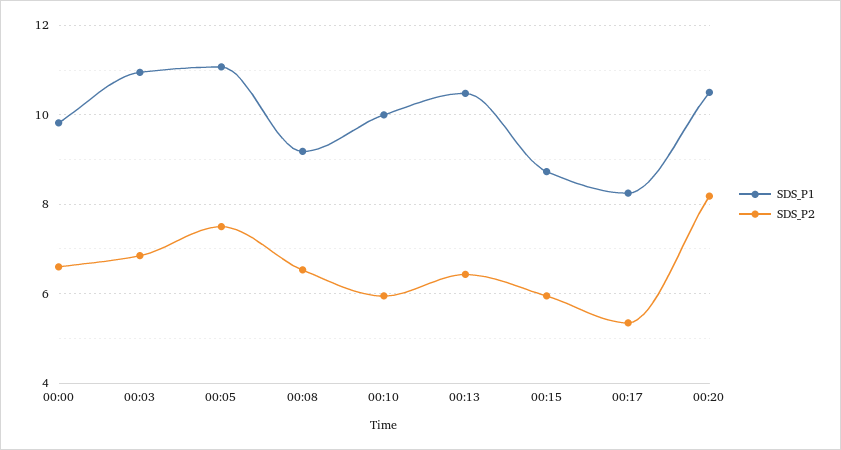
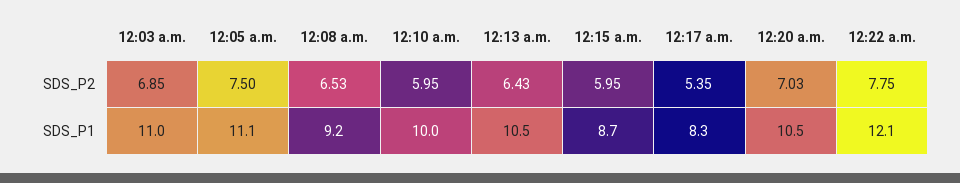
SDS_P1, 00:00: 9.8 -> none
SDS_P2, 00:00: 6.6 -> none
SDS_P2, 00:20: 8.2 -> 7.03
SDS_P2, 12:22 a.m.: none -> 7.75
SDS_P1, 12:22 a.m.: none -> 12.1

